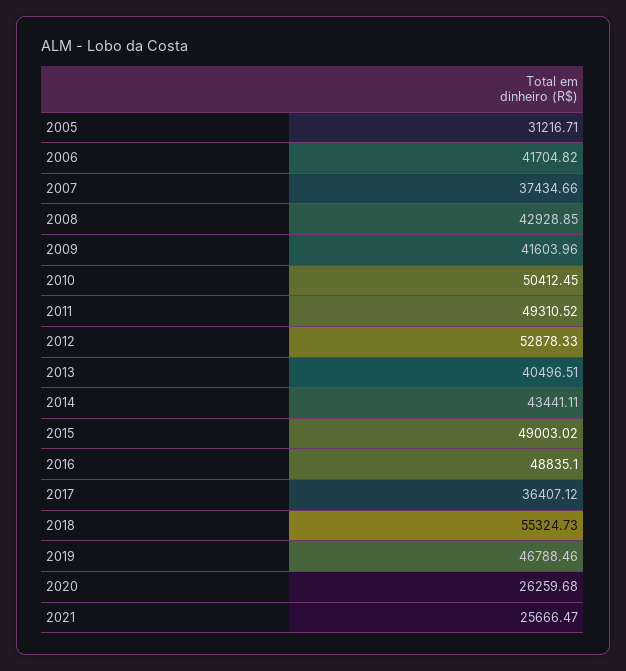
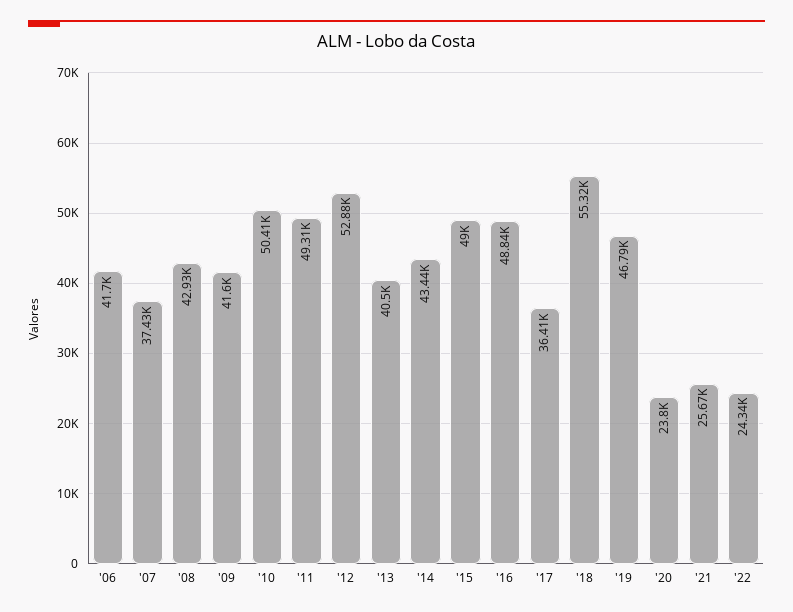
2005: 31216.71 -> none
2020: 26259.68 -> 23800
'22: none -> 24340

